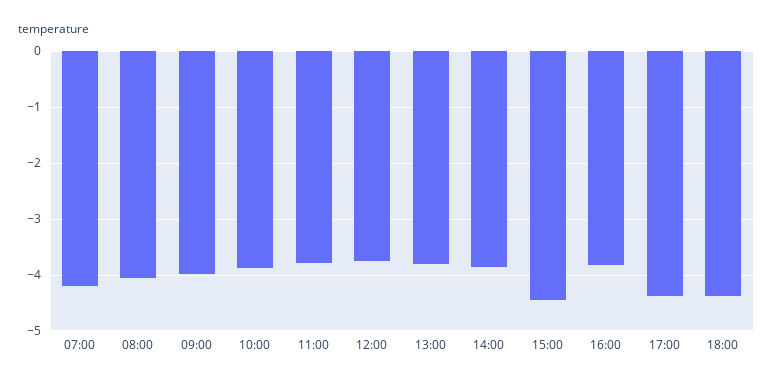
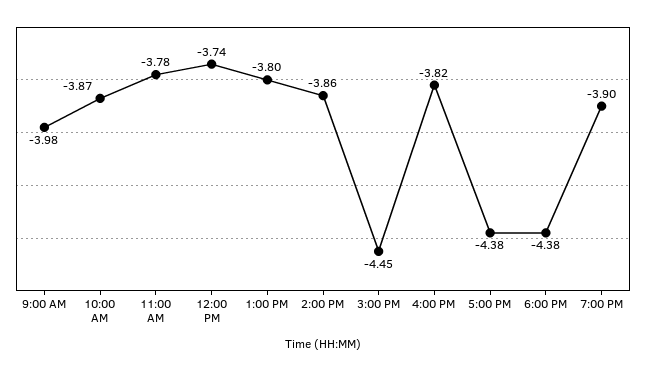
07:00: -4.2 -> none
08:00: -4 -> none
7:00 PM: none -> -3.9

